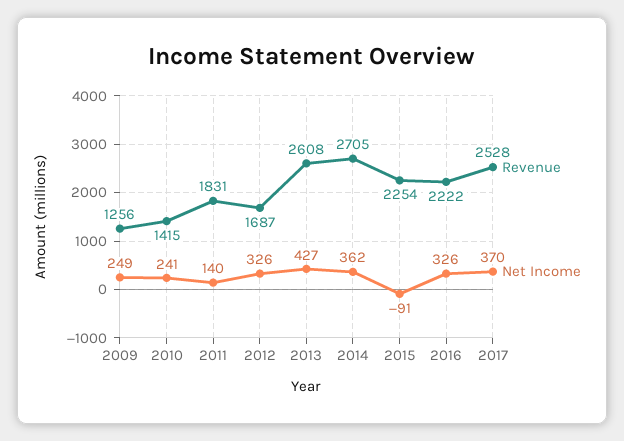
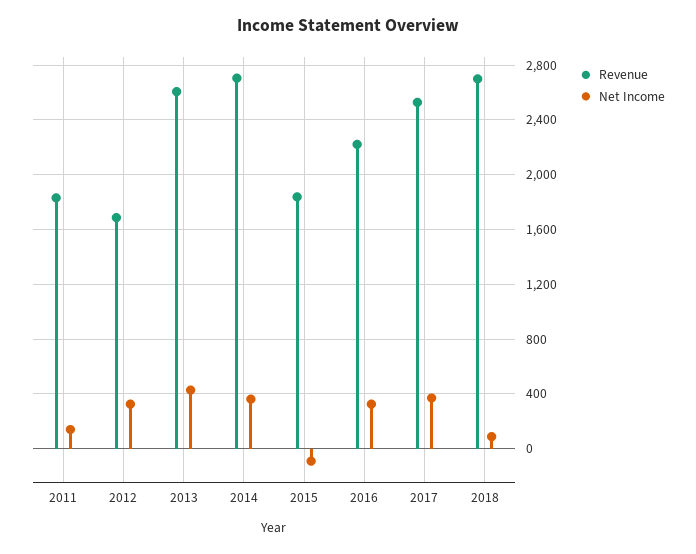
Revenue, 2009: 1256 -> none
Net Income, 2009: 249 -> none
Revenue, 2010: 1415 -> none
Net Income, 2010: 241 -> none
Revenue, 2015: 2254 -> 1850
Revenue, 2018: none -> 2700
Net Income, 2018: none -> 100

